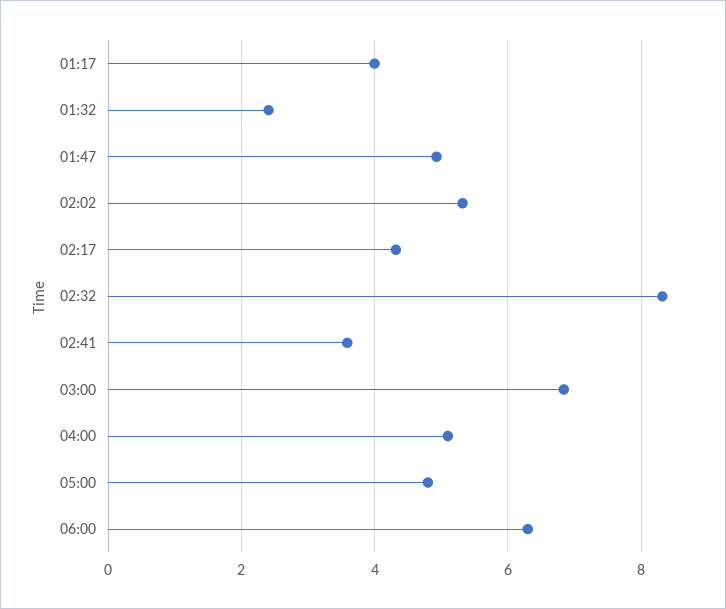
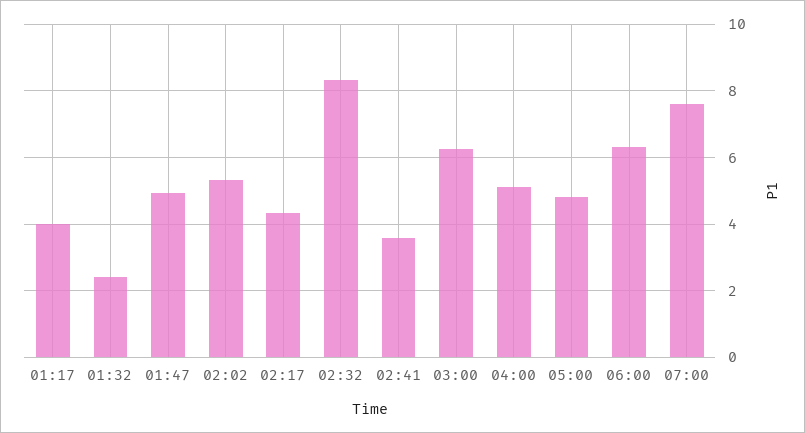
03:00: 6.8 -> 6.2
07:00: none -> 7.6

